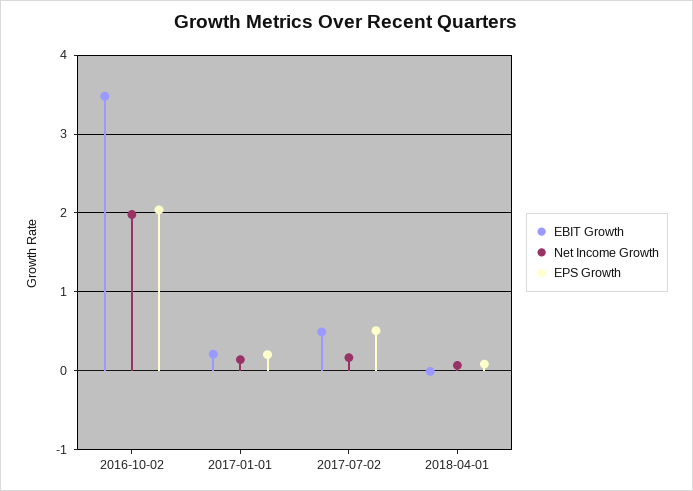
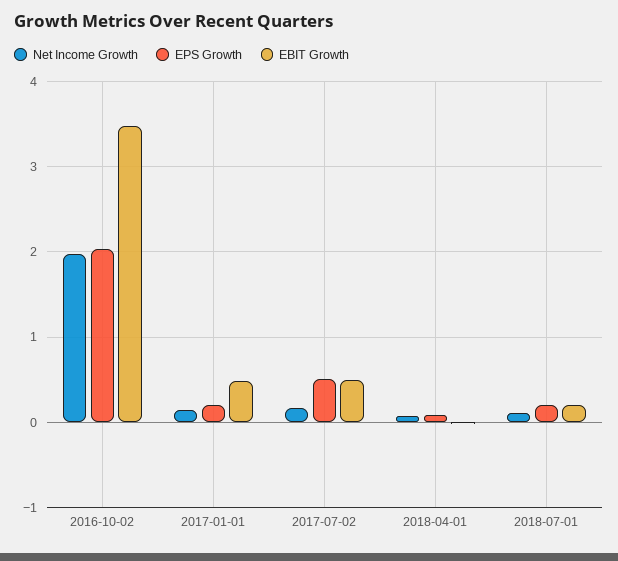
EBIT Growth, 2017-01-01: 0.2 -> 0.5
Net Income Growth, 2018-07-01: none -> 0.1
EPS Growth, 2018-07-01: none -> 0.2
EBIT Growth, 2018-07-01: none -> 0.2

